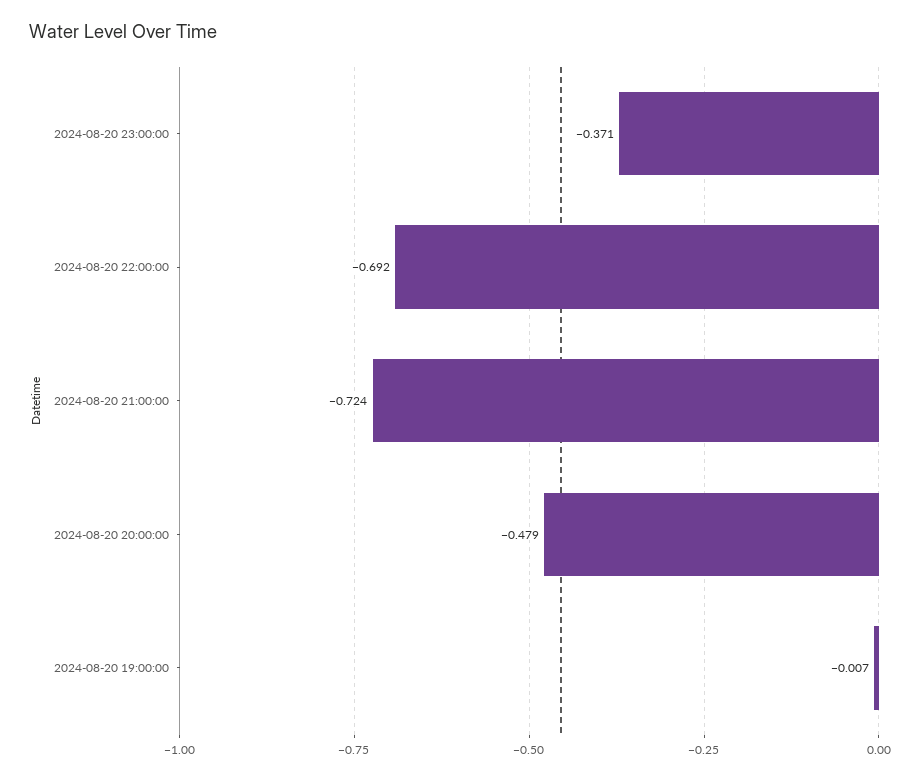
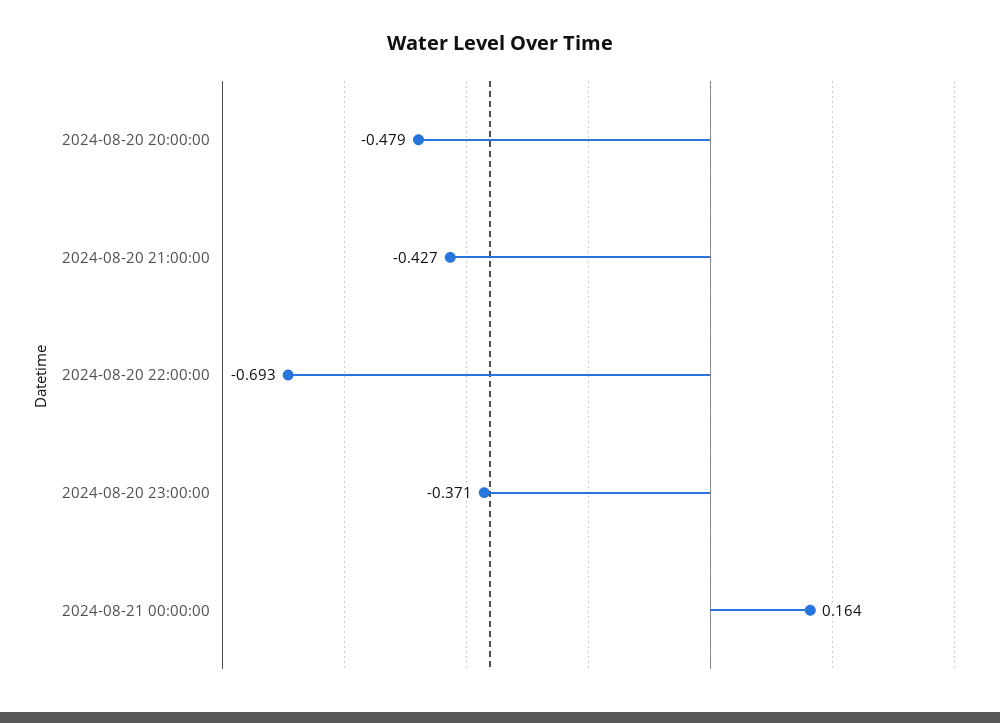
2024-08-20 22:00:00: -0.692 -> -0.693
2024-08-20 21:00:00: -0.724 -> -0.427
2024-08-20 19:00:00: -0.007 -> none
2024-08-21 00:00:00: none -> 0.164

